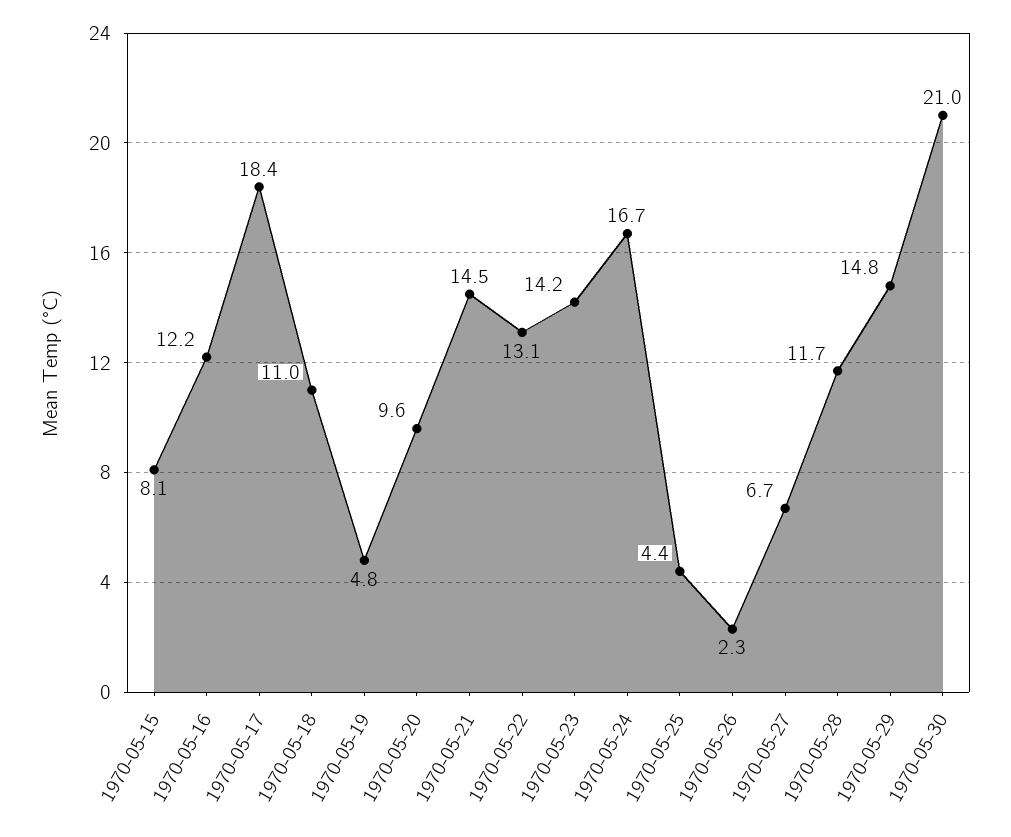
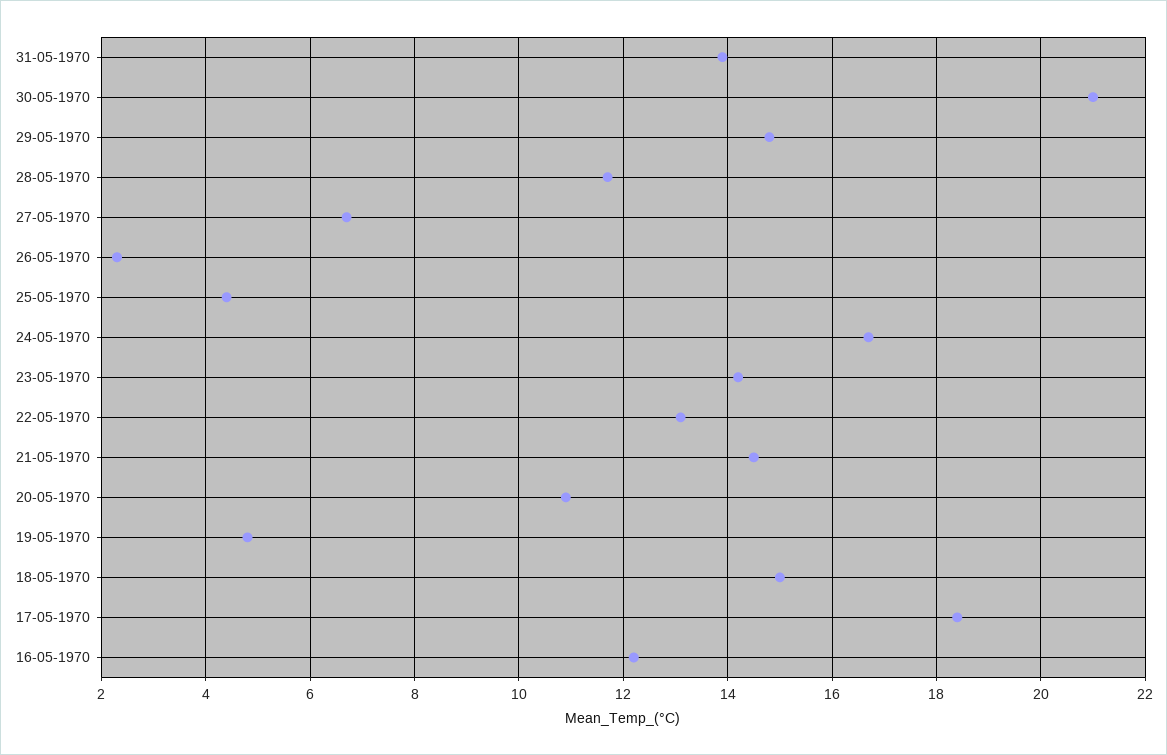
1970-05-15: 8.1 -> none
1970-05-18: 11 -> 15
1970-05-20: 9.6 -> 11
31-05-1970: none -> 14

